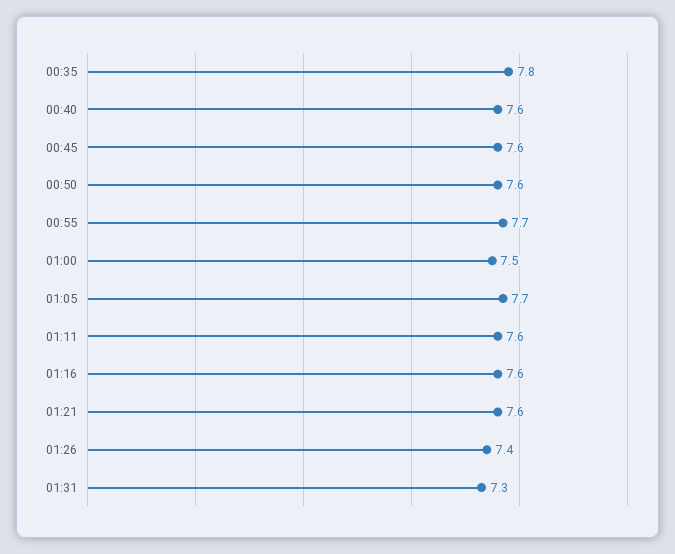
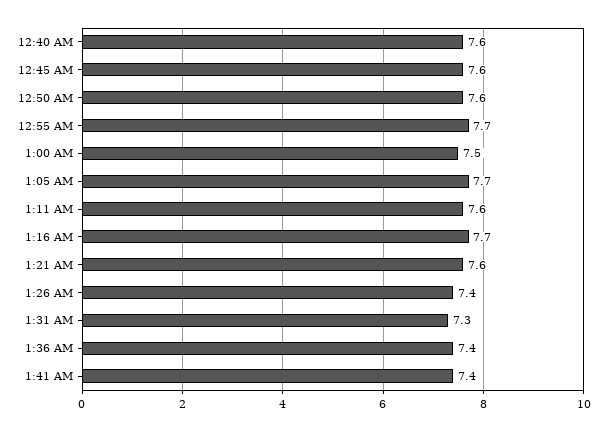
00:35: 7.8 -> none
01:16: 7.6 -> 7.7
1:36 AM: none -> 7.4
1:41 AM: none -> 7.4

